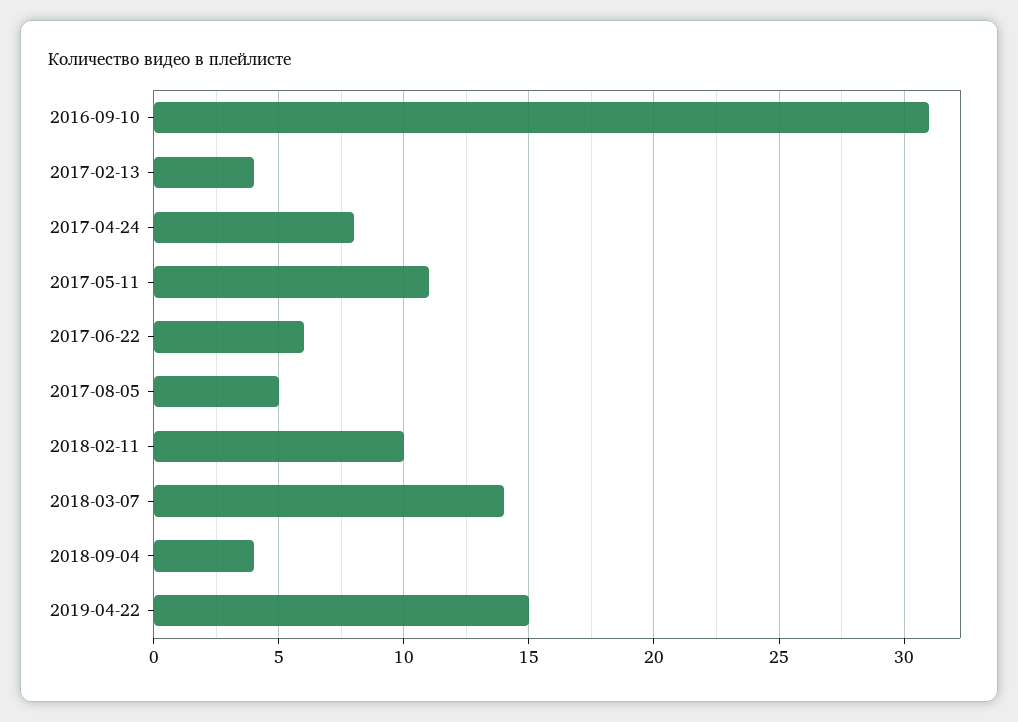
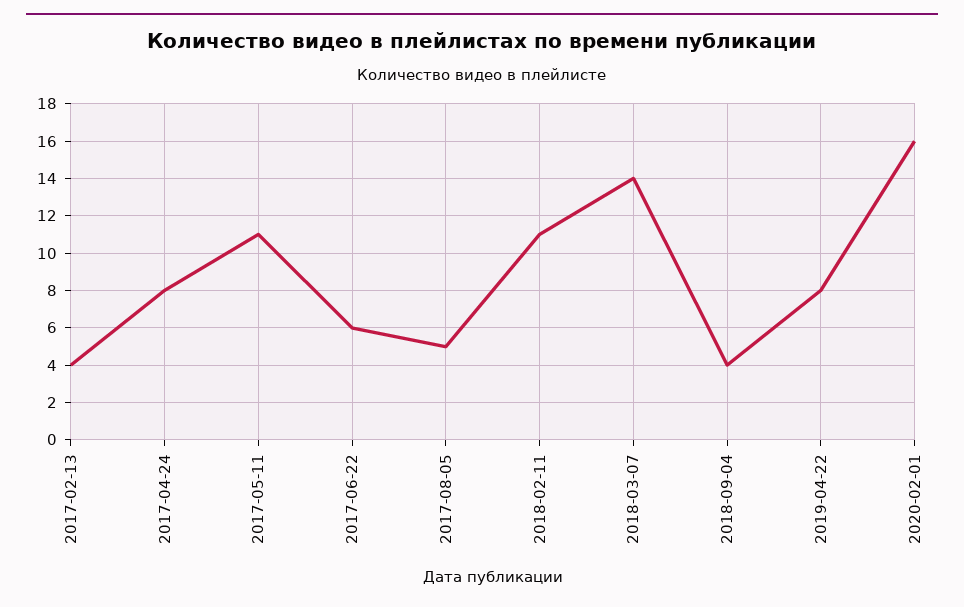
2016-09-10: 31 -> none
2018-02-11: 10 -> 11
2019-04-22: 15 -> 8
2020-02-01: none -> 16

